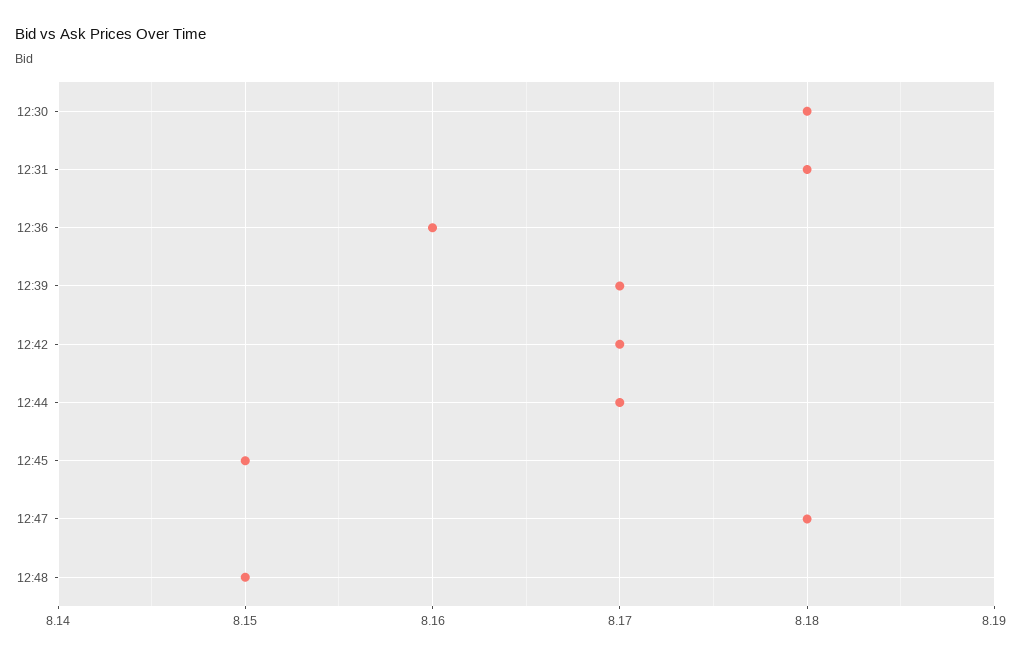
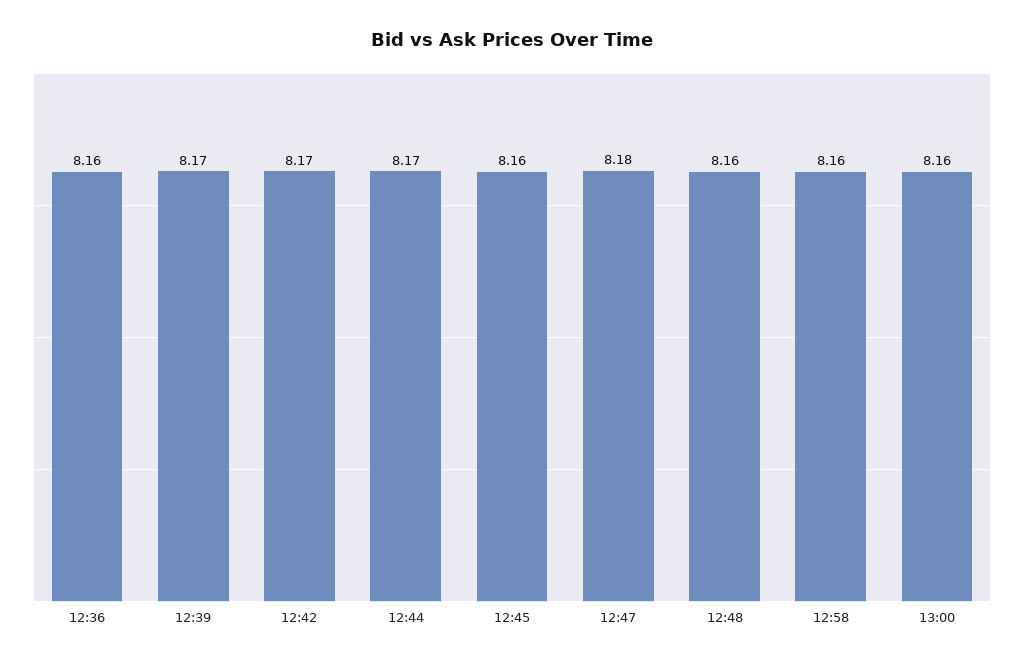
12:30: 8.18 -> none
12:31: 8.18 -> none
12:45: 8.15 -> 8.16
12:48: 8.15 -> 8.16
12:58: none -> 8.16
13:00: none -> 8.16

